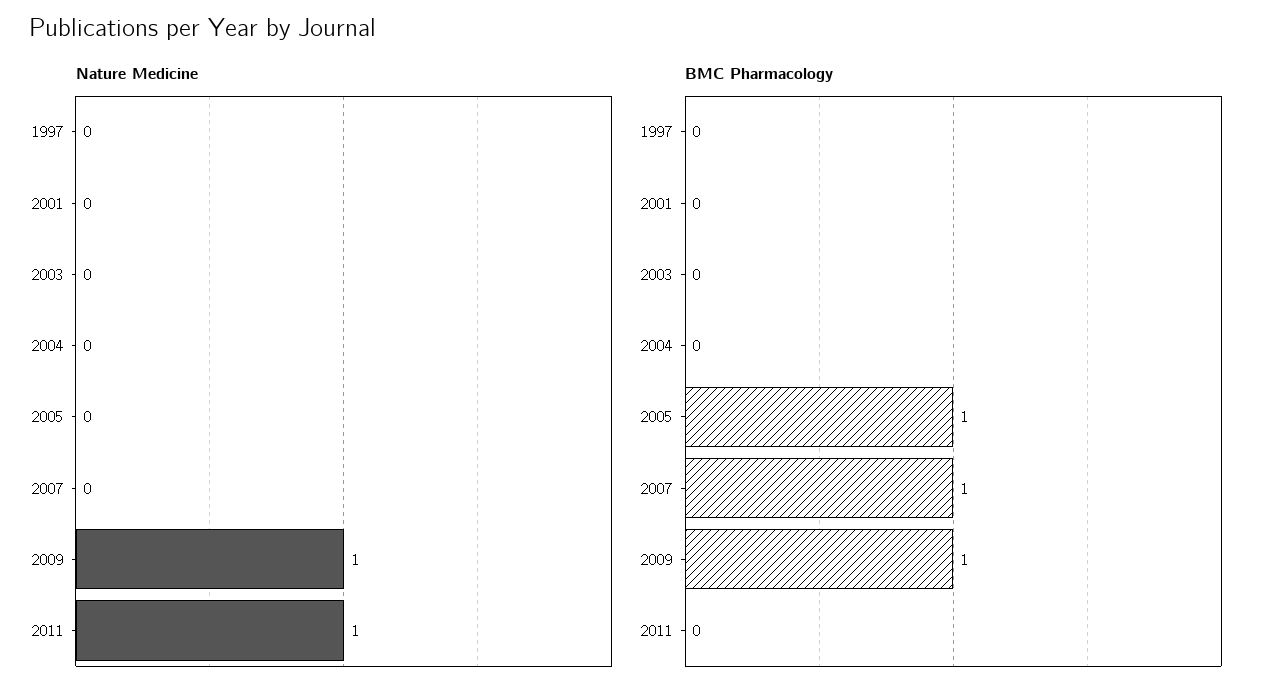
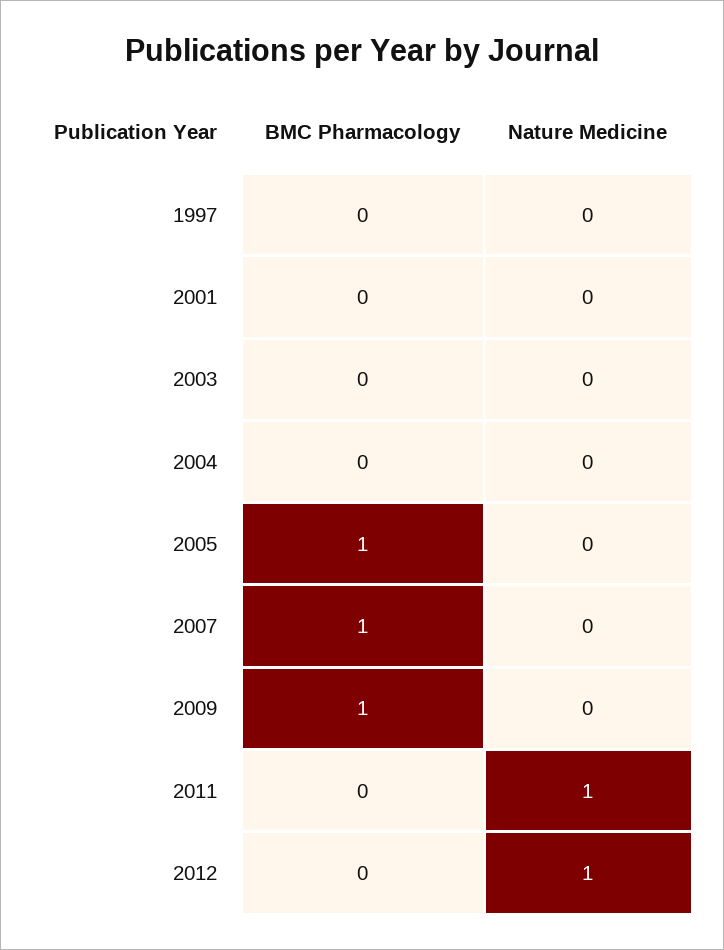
Nature Medicine, 2009: 1 -> 0
BMC Pharmacology, 2012: none -> 0
Nature Medicine, 2012: none -> 1

